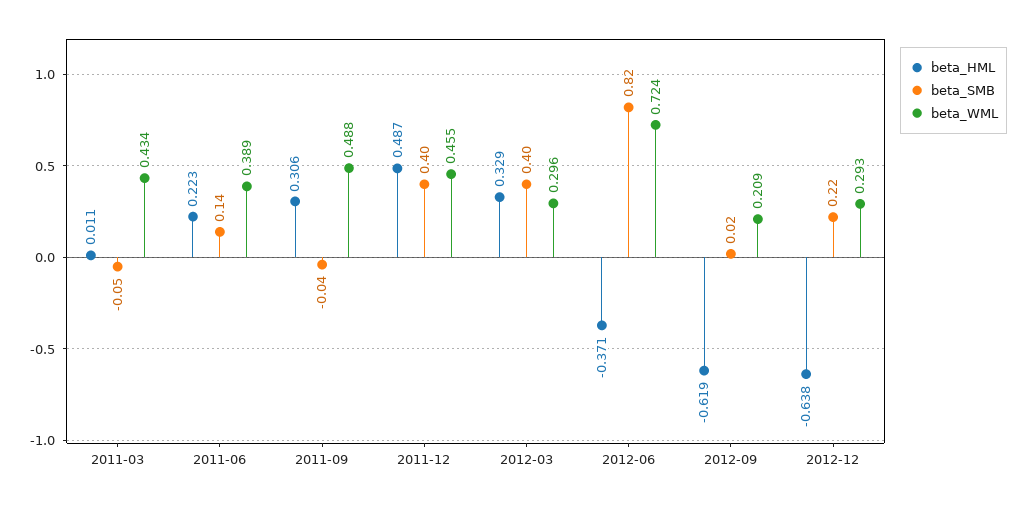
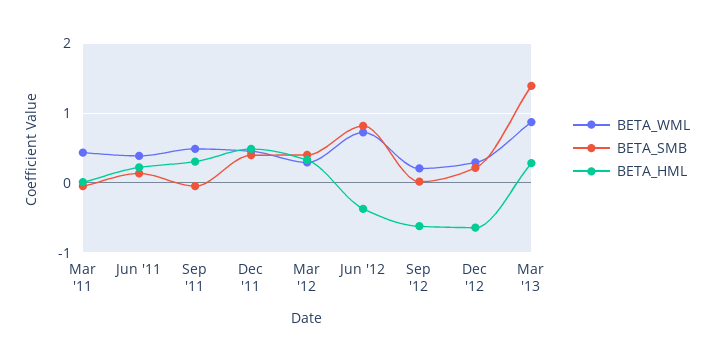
beta_WML, Mar '13: none -> 0.9
beta_SMB, Mar '13: none -> 1.4
beta_HML, Mar '13: none -> 0.3

